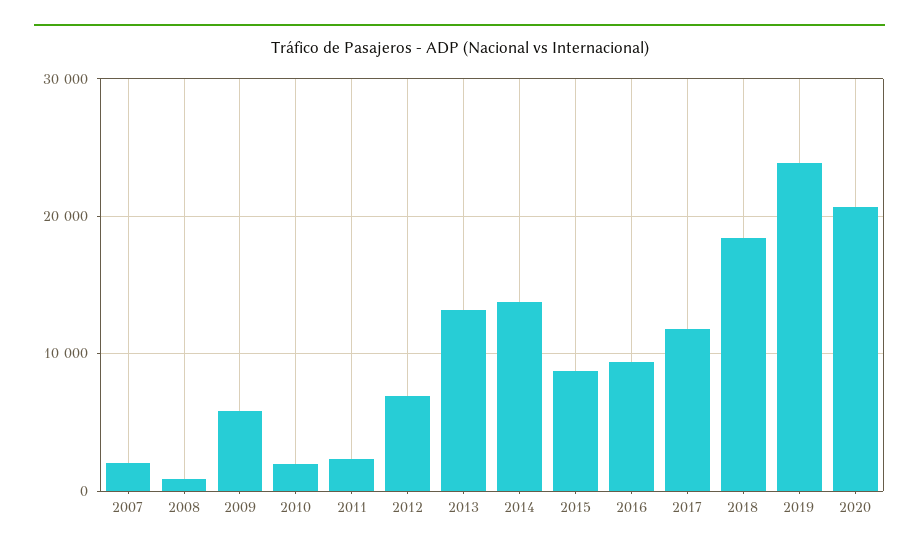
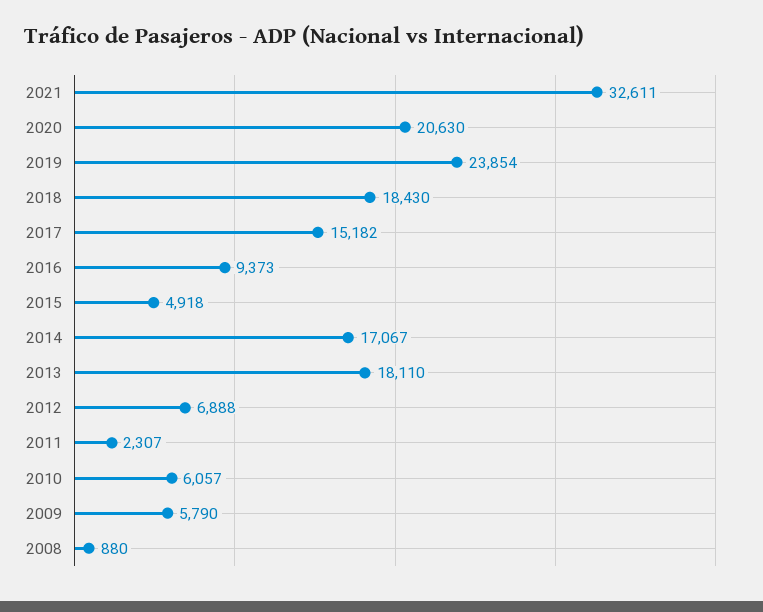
2007: 2000 -> none
2010: 2000 -> 6057
2013: 13000 -> 18110
2014: 14000 -> 17067
2015: 9000 -> 4918
2017: 12000 -> 15182
2021: none -> 32611

